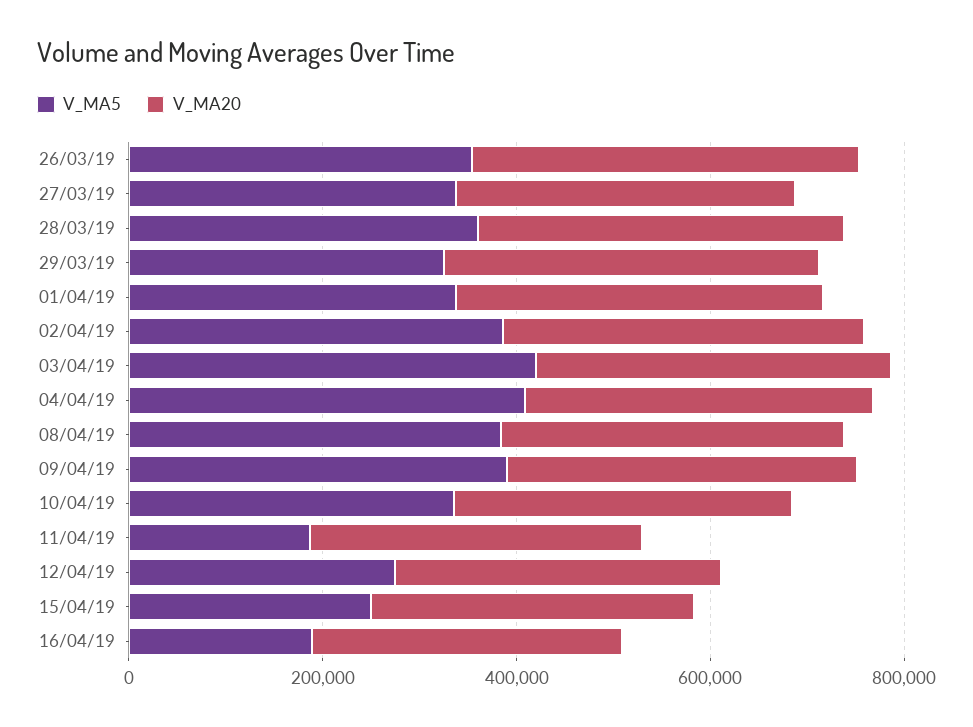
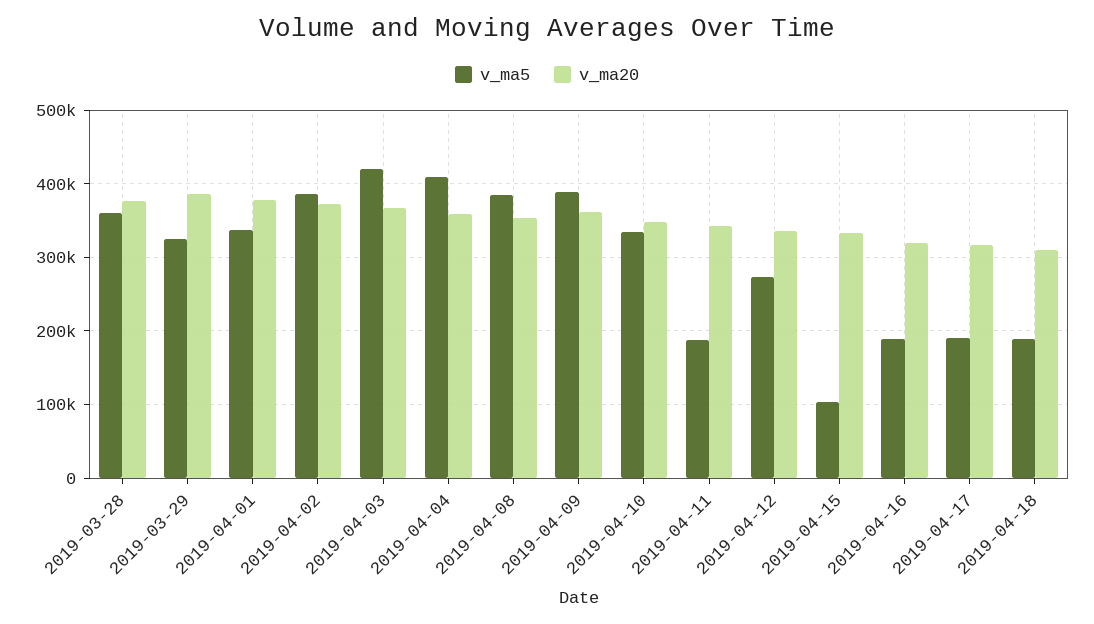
V_MA5, 26/03/19: 350000 -> none
V_MA20, 26/03/19: 400000 -> none
V_MA5, 27/03/19: 350000 -> none
V_MA20, 27/03/19: 350000 -> none
V_MA5, 15/04/19: 250000 -> 100000
V_MA5, 2019-04-17: none -> 190000
V_MA20, 2019-04-17: none -> 320000
V_MA5, 2019-04-18: none -> 190000
V_MA20, 2019-04-18: none -> 310000

